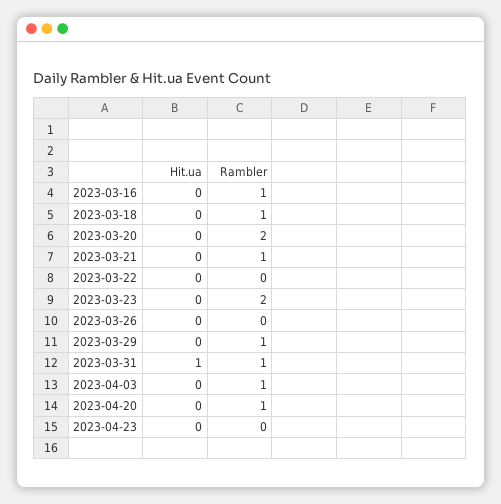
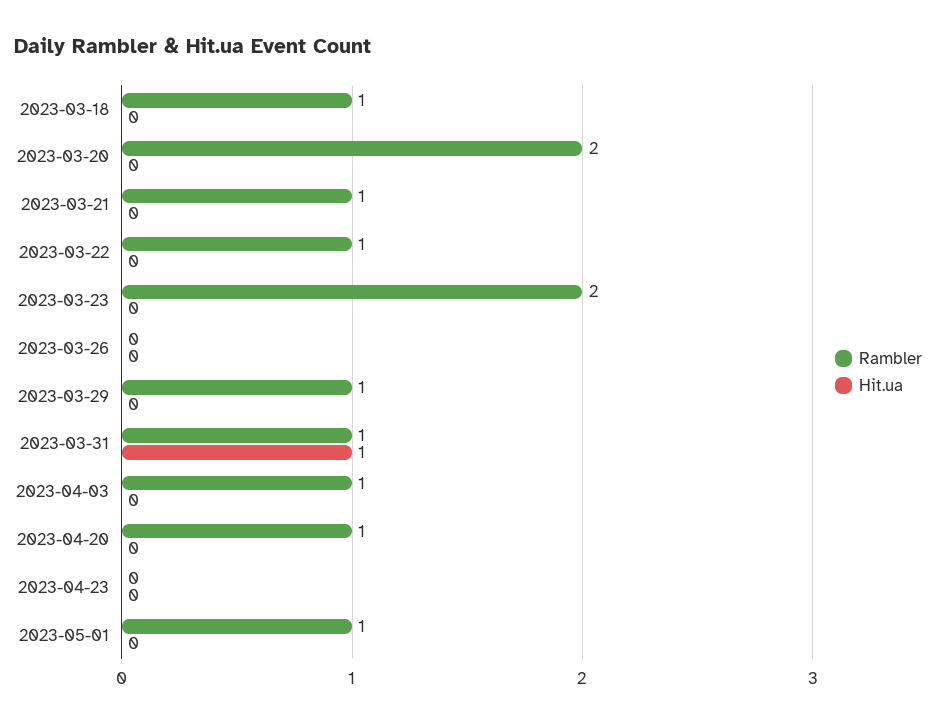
Hit.ua, 2023-03-16: 0 -> none
Rambler, 2023-03-16: 1 -> none
Rambler, 2023-03-22: 0 -> 1
Rambler, 2023-05-01: none -> 1
Hit.ua, 2023-05-01: none -> 0

